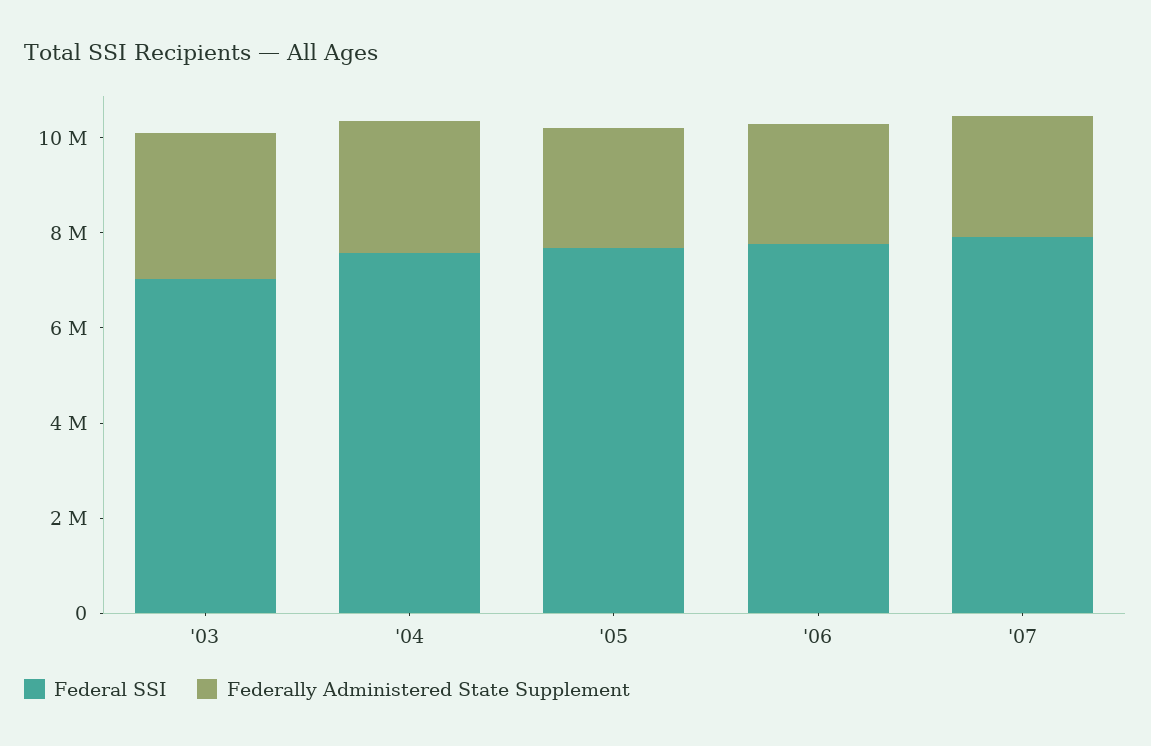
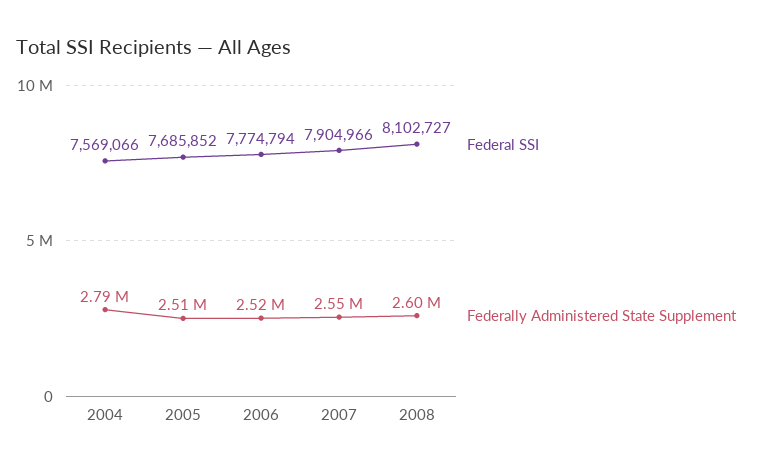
Federal SSI, '03: 7000000 -> none
Federally Administered State Supplement, '03: 3000000 -> none
Federal SSI, 2008: none -> 8102727
Federally Administered State Supplement, 2008: none -> 2600000

